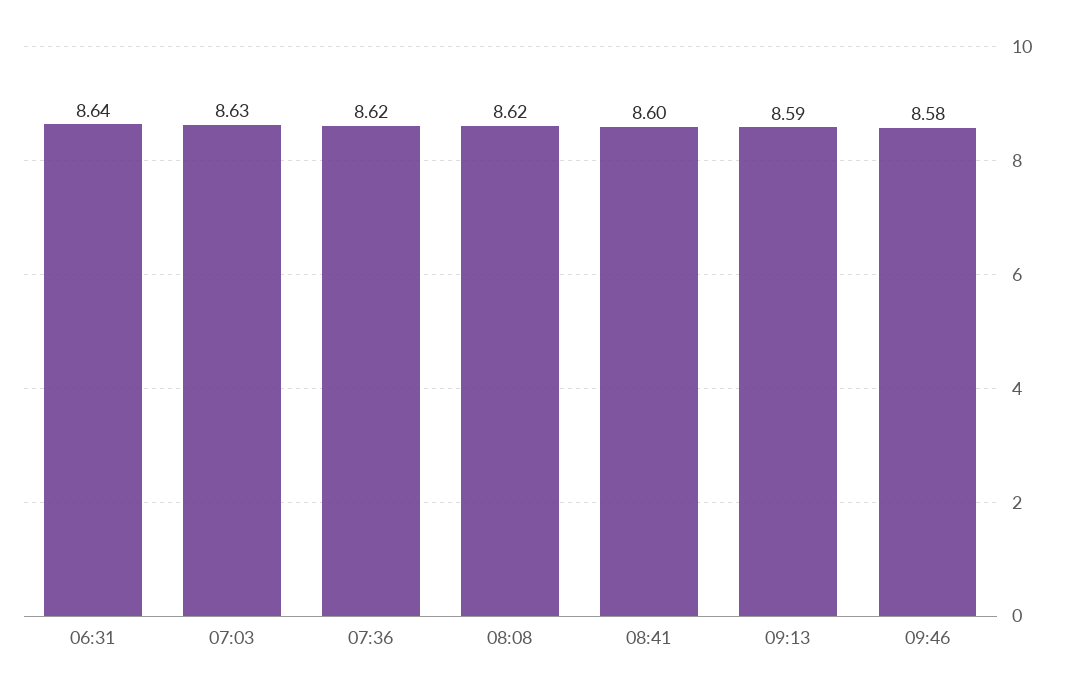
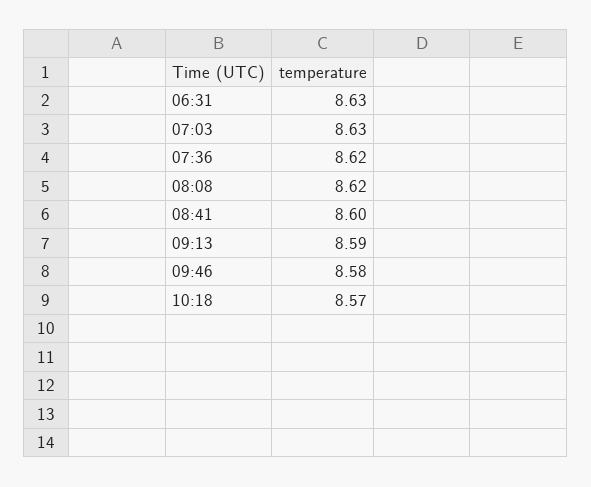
06:31: 8.64 -> 8.63
10:18: none -> 8.57

